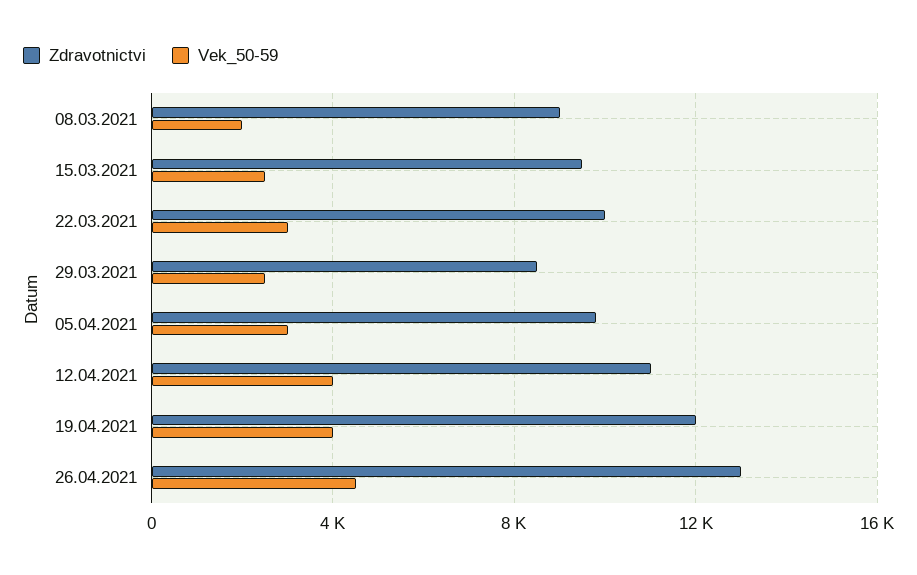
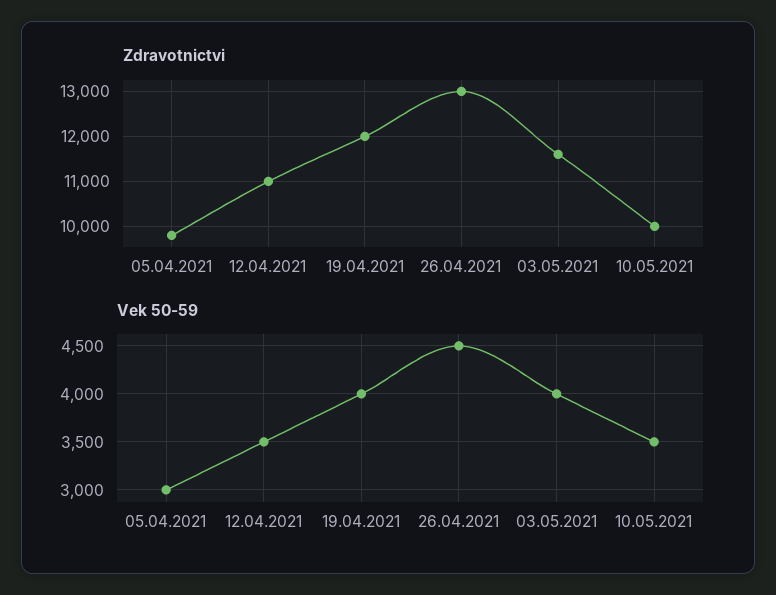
Zdravotnictvi, 08.03.2021: 9000 -> none
Vek_50-59, 08.03.2021: 2000 -> none
Zdravotnictvi, 15.03.2021: 9500 -> none
Vek_50-59, 15.03.2021: 2500 -> none
Zdravotnictvi, 22.03.2021: 10000 -> none
Vek_50-59, 22.03.2021: 3000 -> none
Zdravotnictvi, 29.03.2021: 8500 -> none
Vek_50-59, 29.03.2021: 2500 -> none
Vek_50-59, 12.04.2021: 4000 -> 3500
Zdravotnictvi, 03.05.2021: none -> 11600
Zdravotnictvi, 10.05.2021: none -> 10000
Vek_50-59, 03.05.2021: none -> 4000
Vek_50-59, 10.05.2021: none -> 3500

